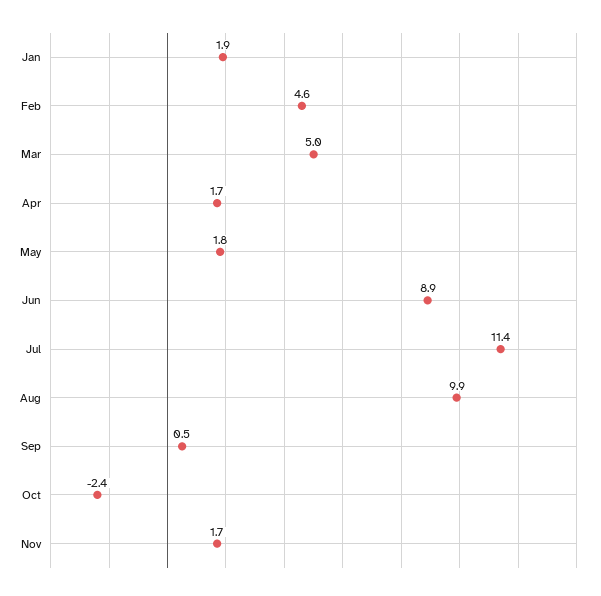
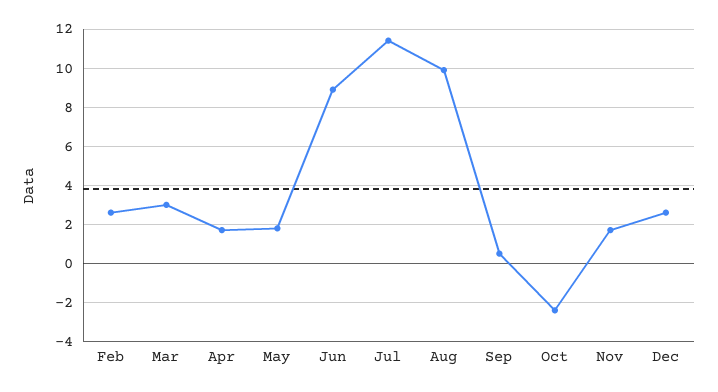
Jan: 1.9 -> none
Feb: 4.6 -> 2.5
Mar: 5 -> 3
Dec: none -> 2.5

